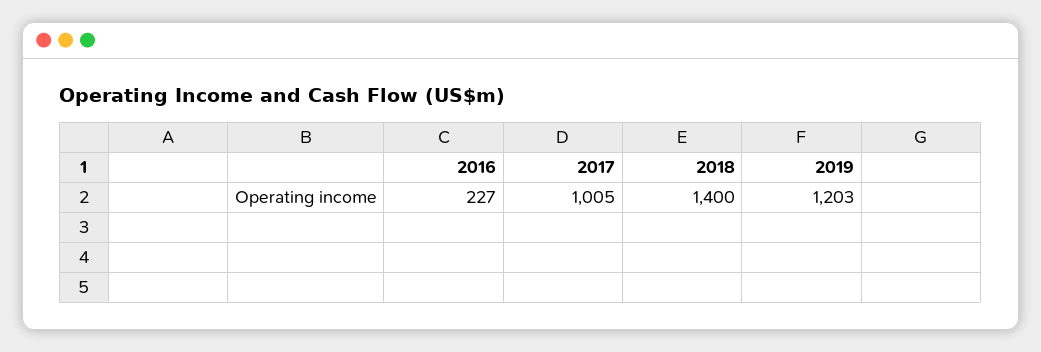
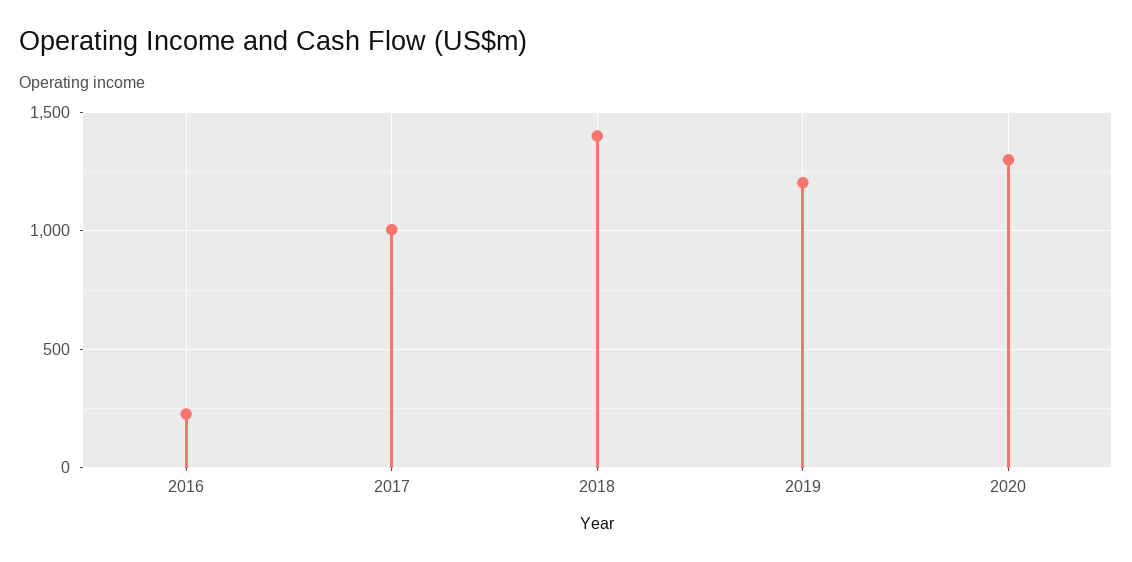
2020: none -> 1300

